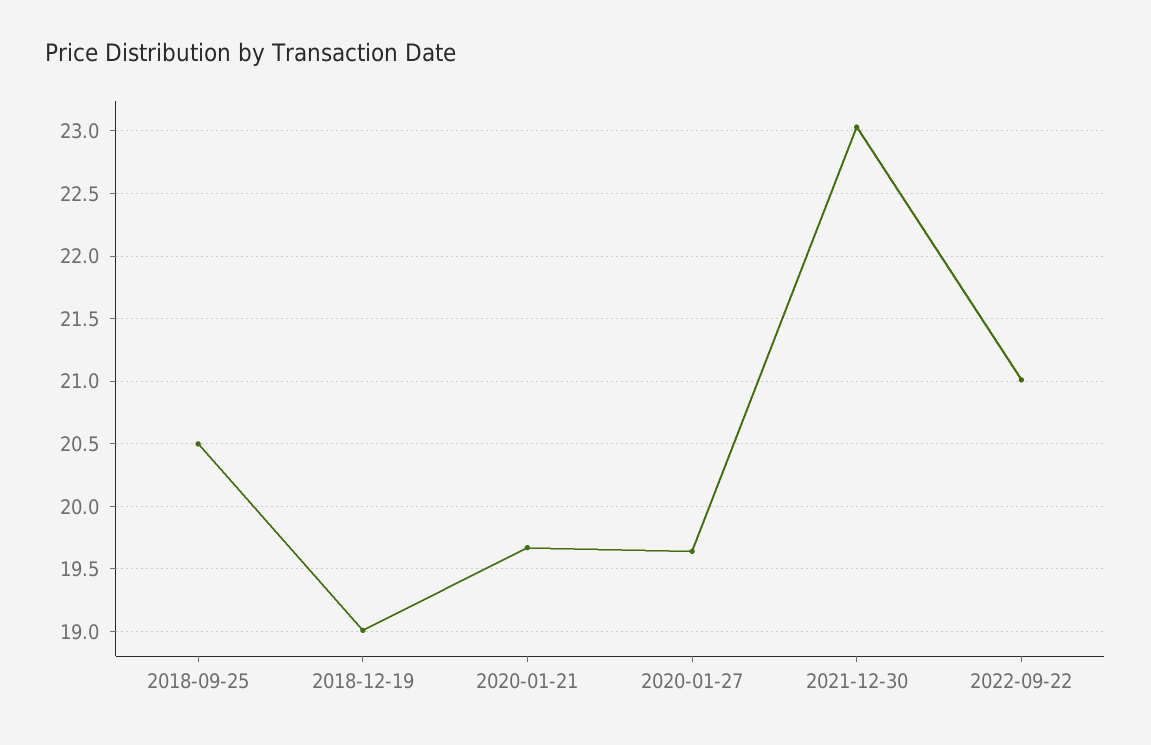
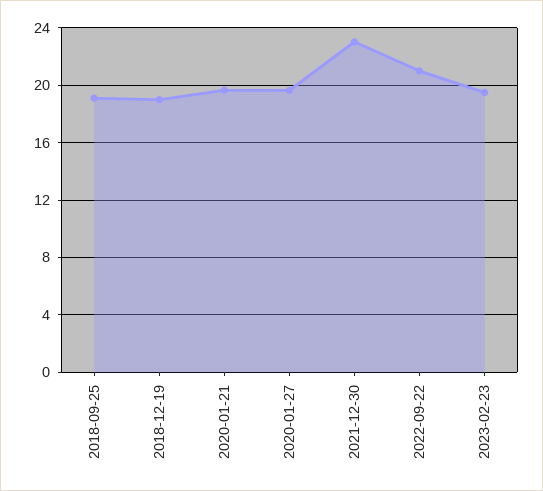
2018-09-25: 20.5 -> 19
2023-02-23: none -> 19.5

